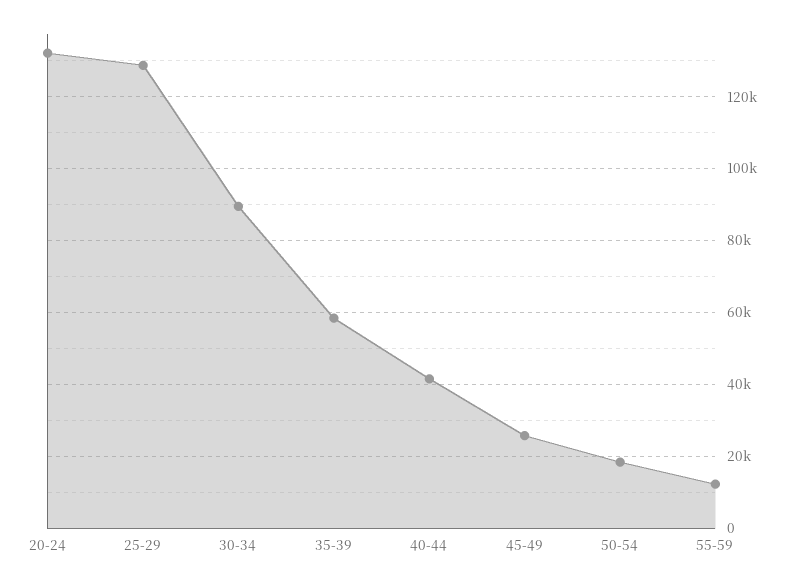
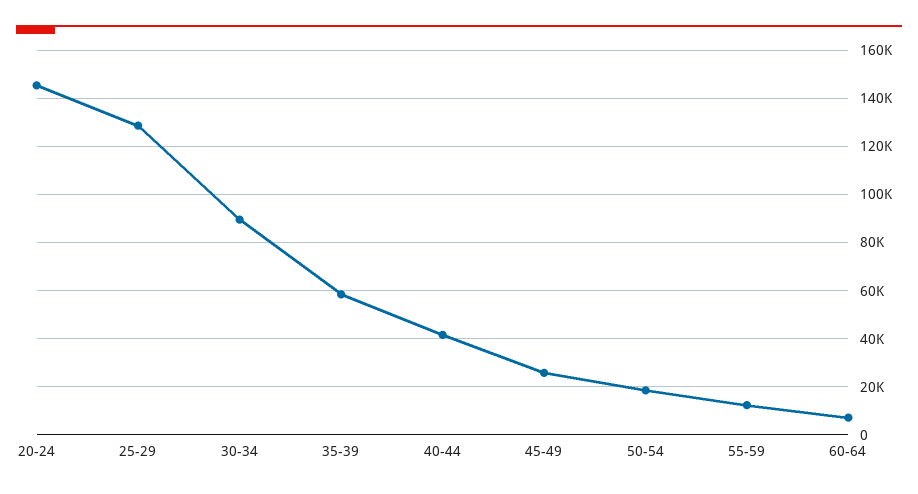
20-24: 132000 -> 145000
60-64: none -> 7500

